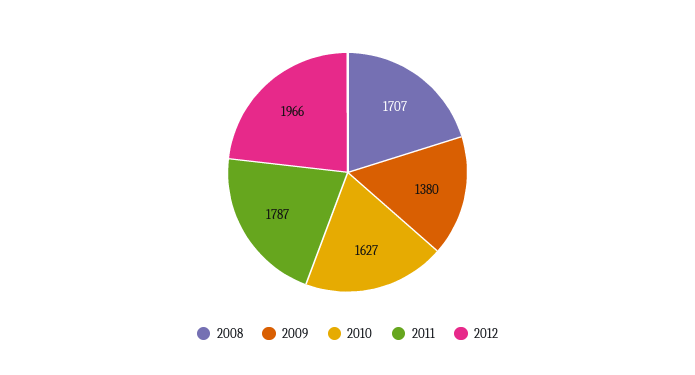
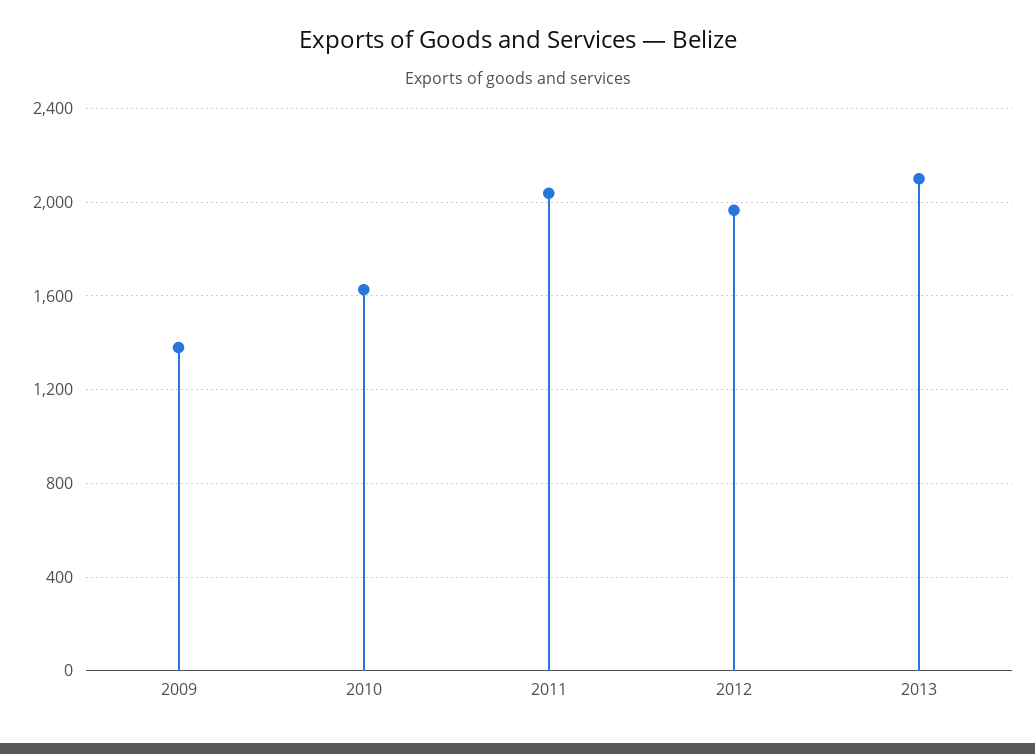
2008: 1707 -> none
2011: 1787 -> 2050
2013: none -> 2100

